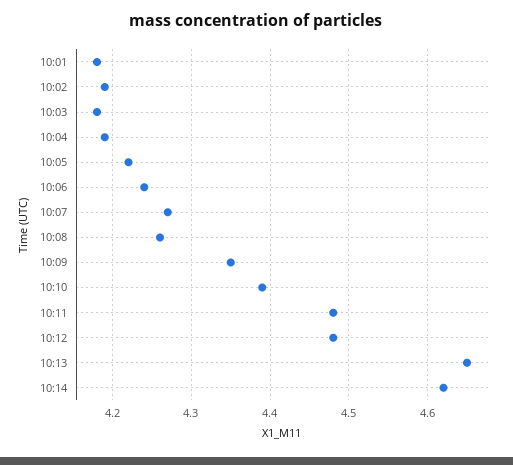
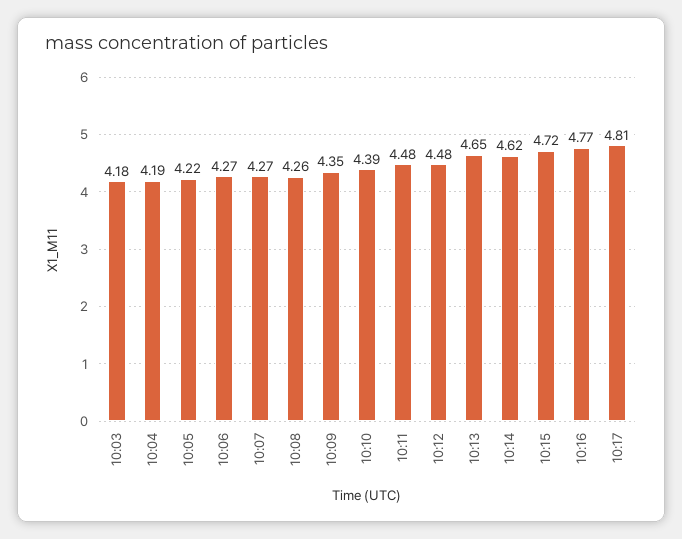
10:01: 4.18 -> none
10:02: 4.19 -> none
10:06: 4.24 -> 4.27
10:15: none -> 4.72
10:16: none -> 4.77
10:17: none -> 4.81

